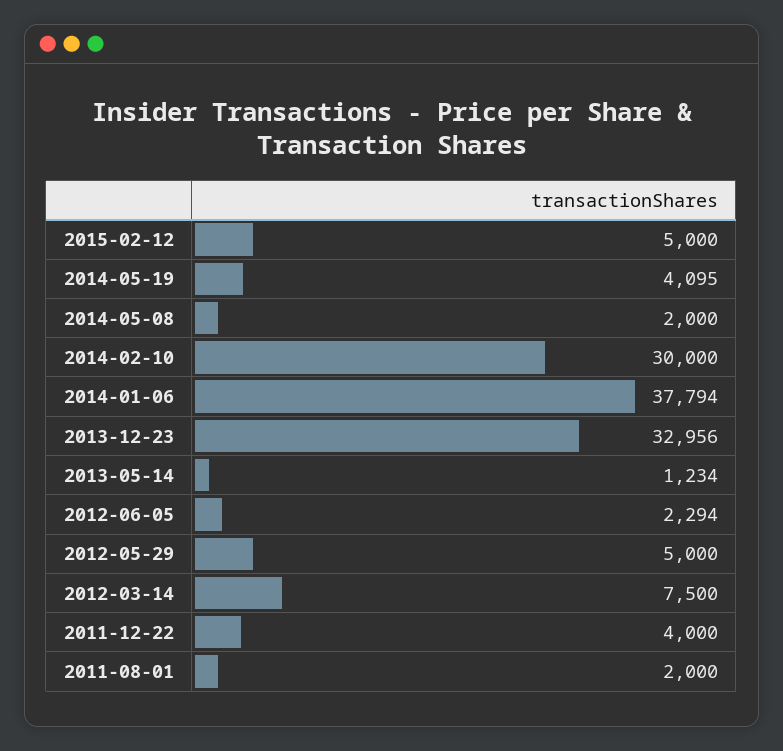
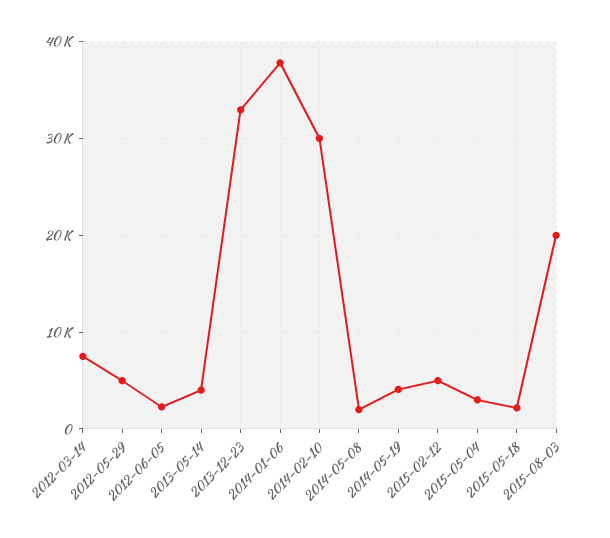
2013-05-14: 1234 -> 4000
2011-12-22: 4000 -> none
2011-08-01: 2000 -> none
2015-05-04: none -> 3000
2015-05-18: none -> 2000
2015-08-03: none -> 20000

